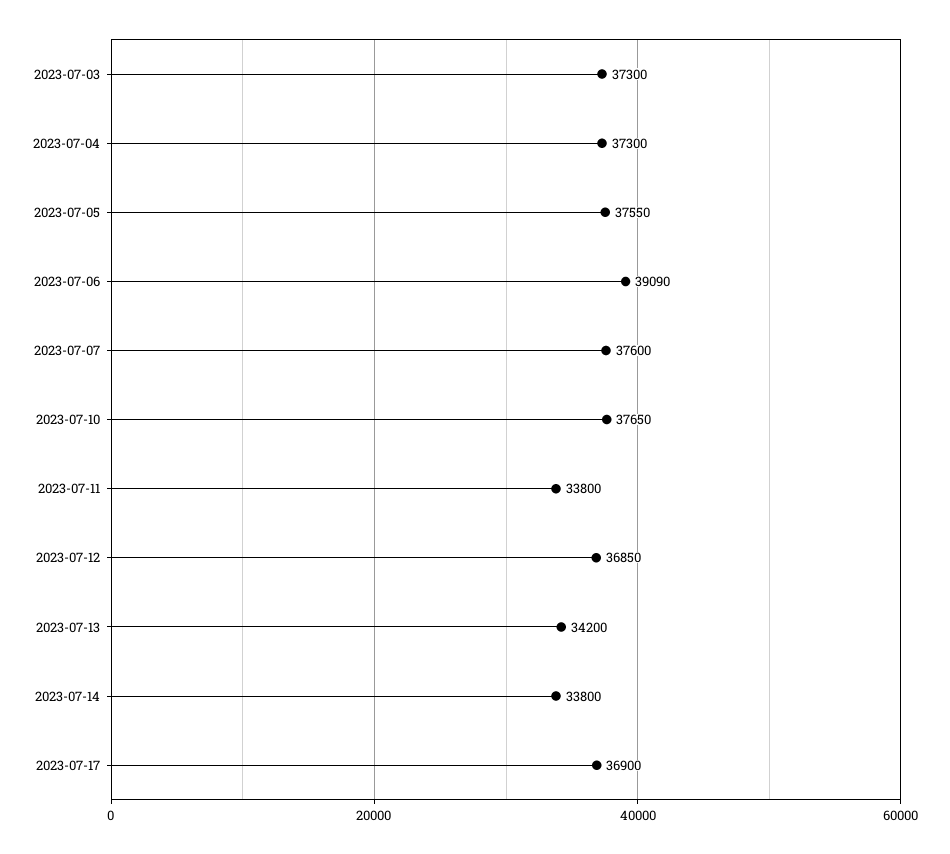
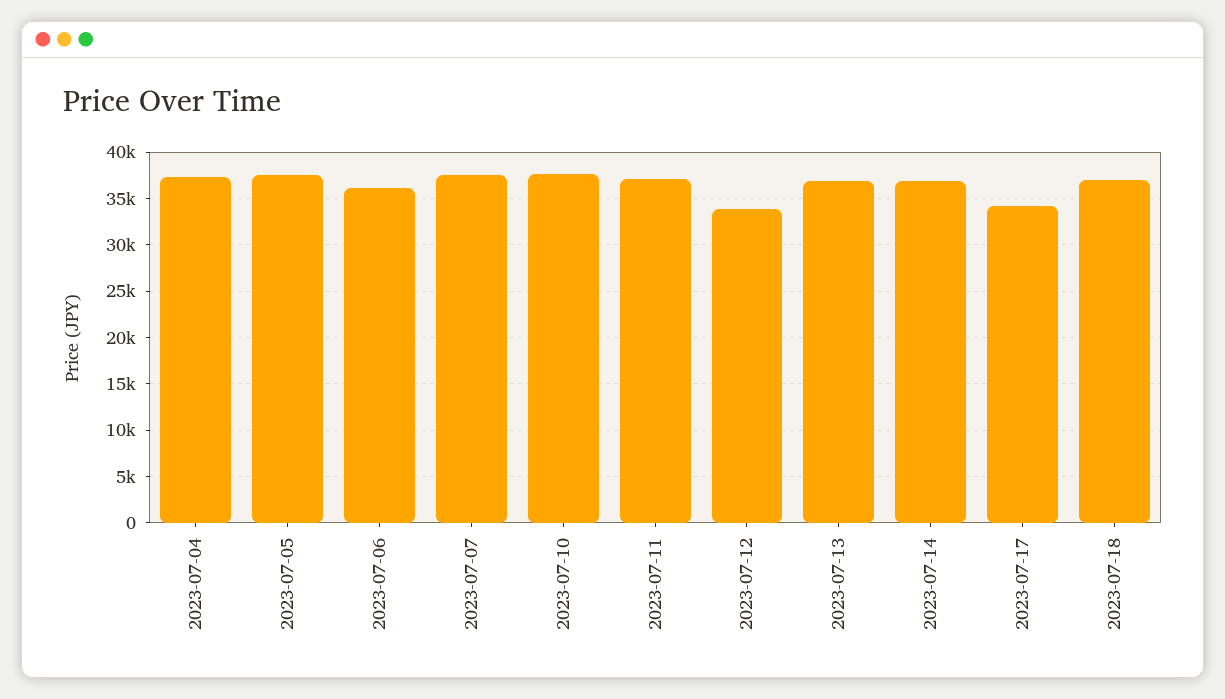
2023-07-03: 37300 -> none
2023-07-06: 39090 -> 36000
2023-07-11: 33800 -> 37000
2023-07-12: 36850 -> 34000
2023-07-13: 34200 -> 37000
2023-07-14: 33800 -> 37000
2023-07-17: 36900 -> 34000
2023-07-18: none -> 37000

